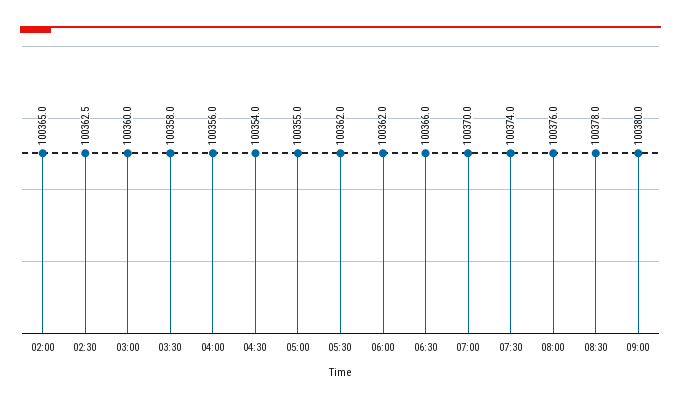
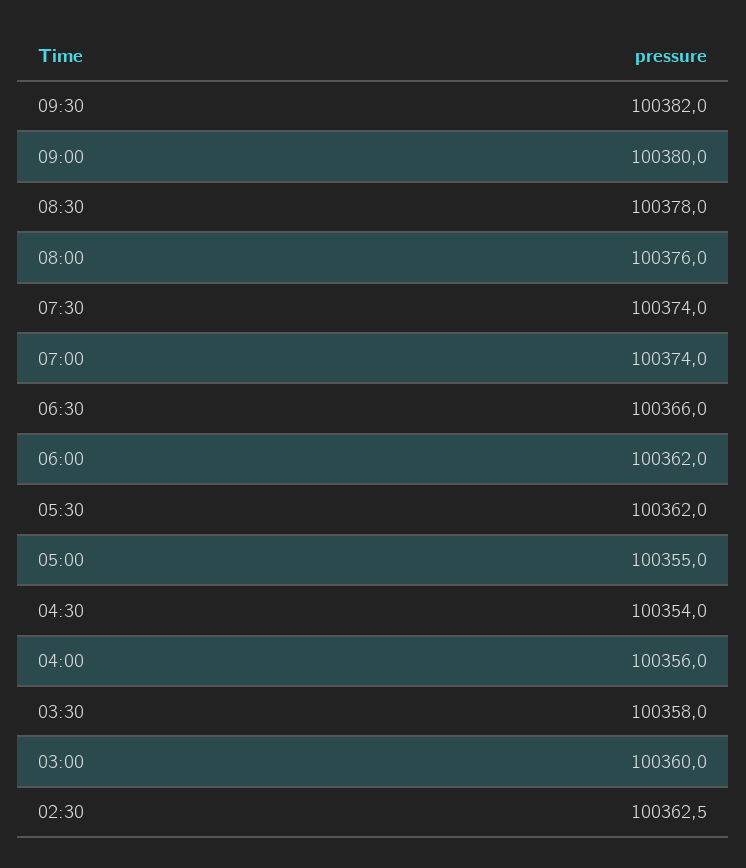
02:00: 100365 -> none
07:00: 100370 -> 100374
09:30: none -> 100382

